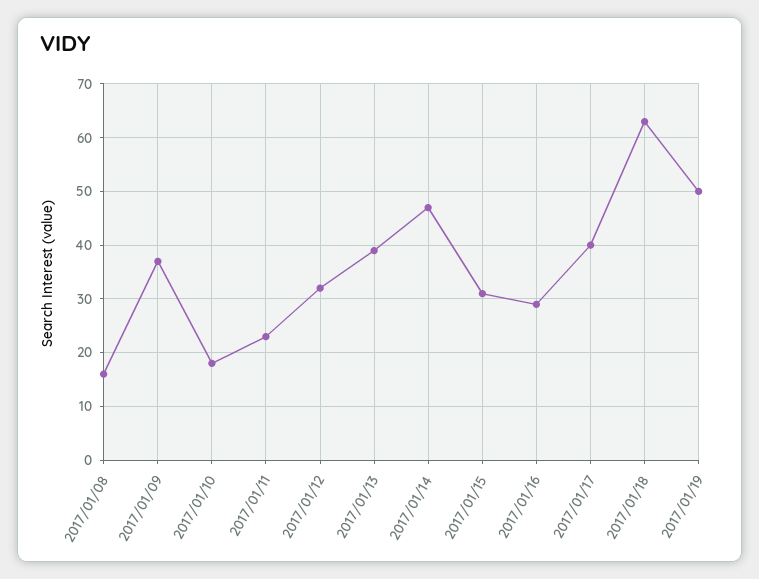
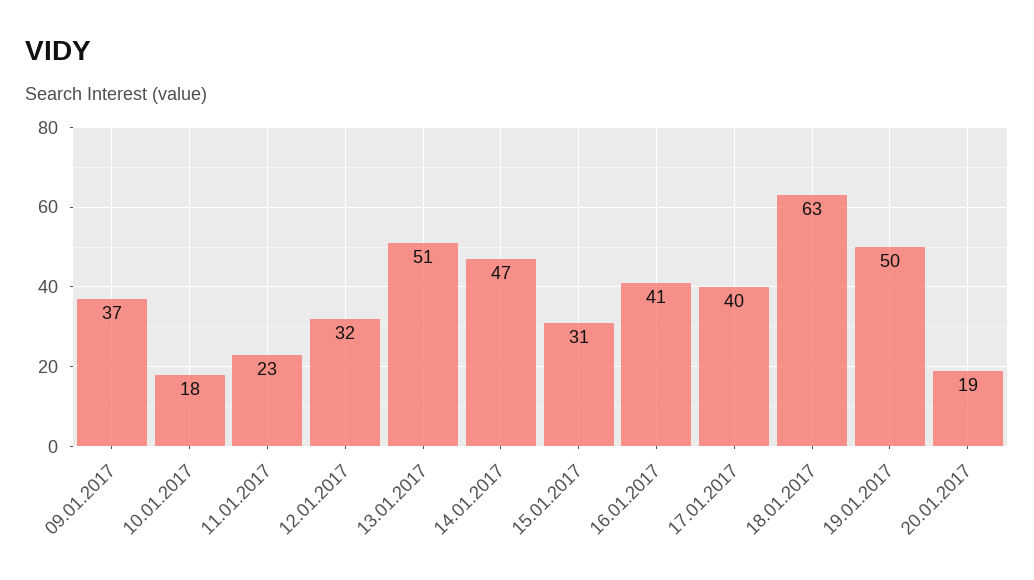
2017/01/08: 15 -> none
2017/01/13: 40 -> 51
2017/01/16: 30 -> 41
20.01.2017: none -> 19

